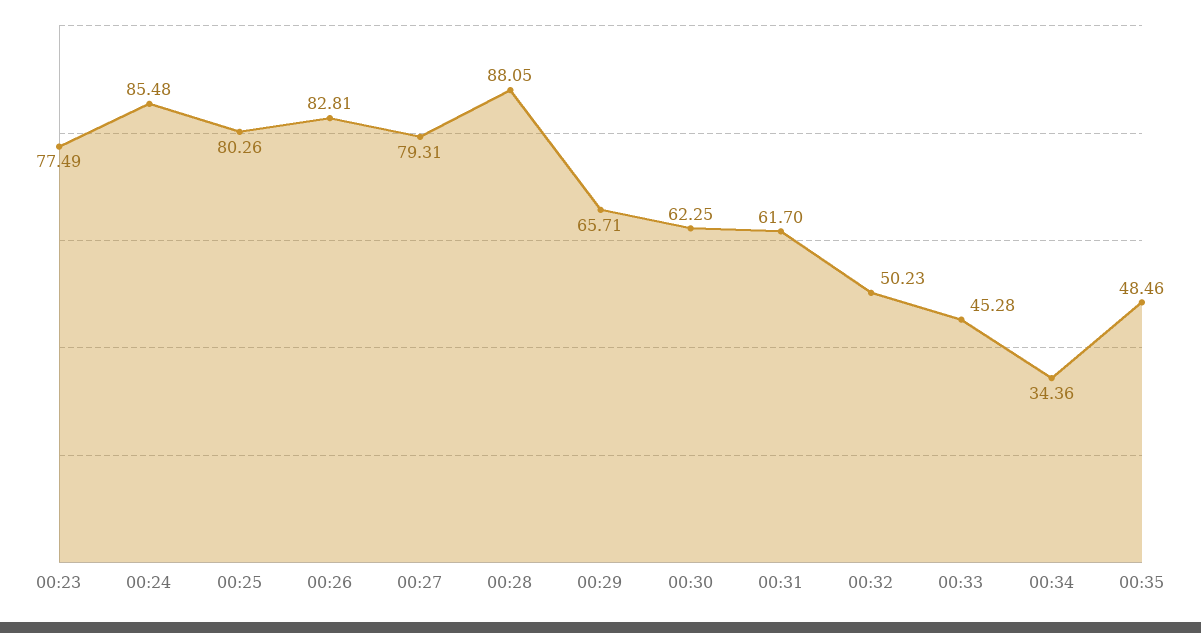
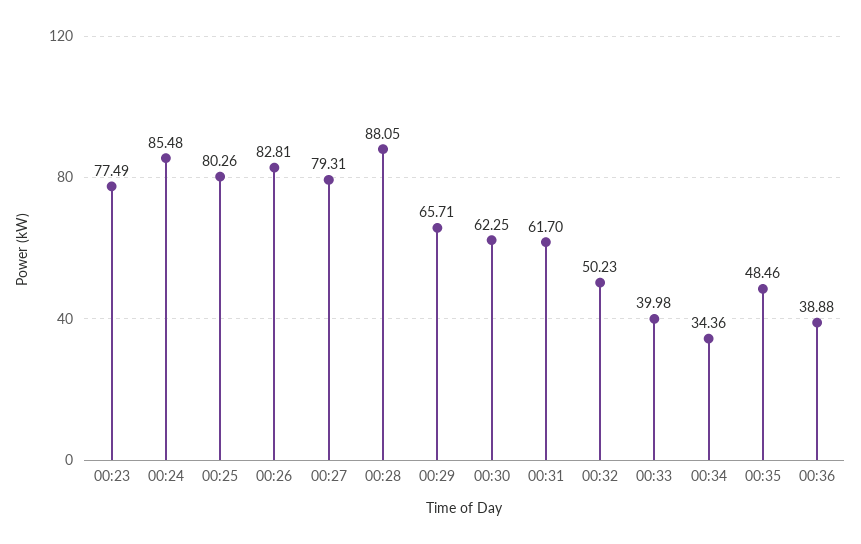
00:33: 45.28 -> 39.98
00:36: none -> 38.88

